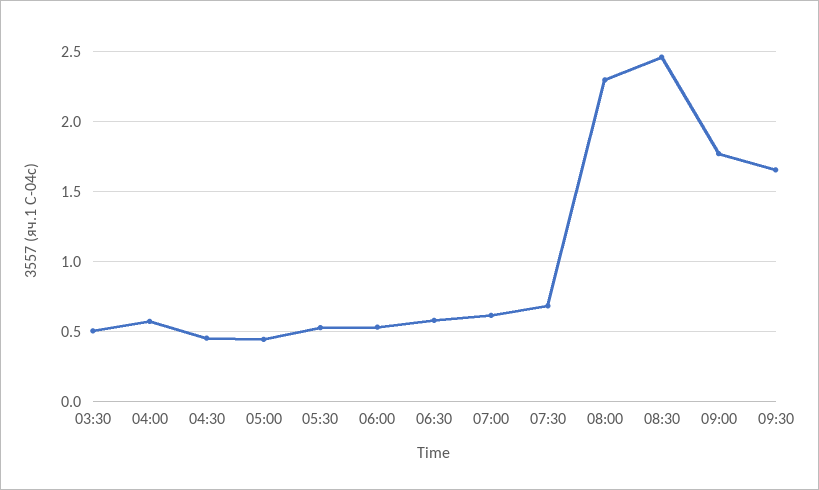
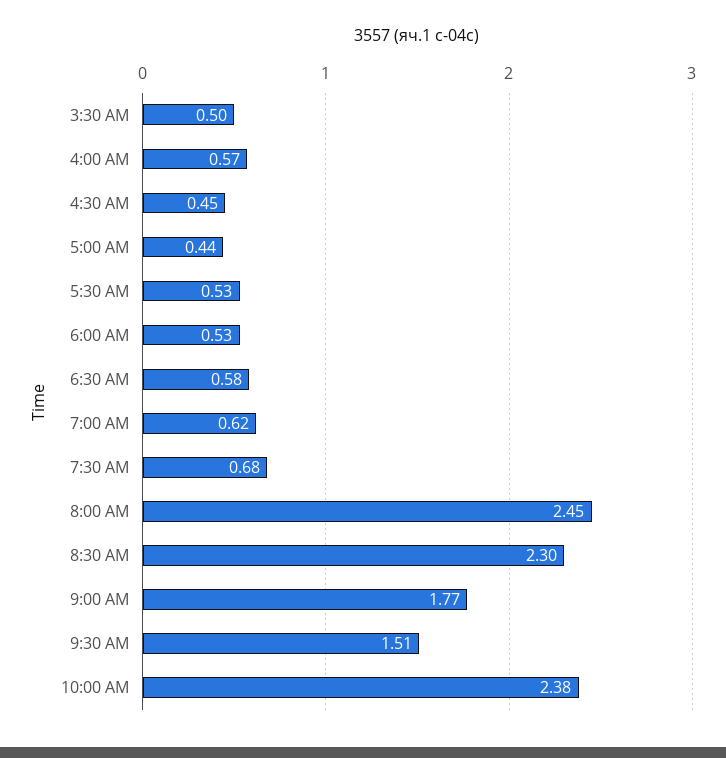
08:00: 2.3 -> 2.45
08:30: 2.45 -> 2.3
09:30: 1.65 -> 1.51
10:00 AM: none -> 2.38

